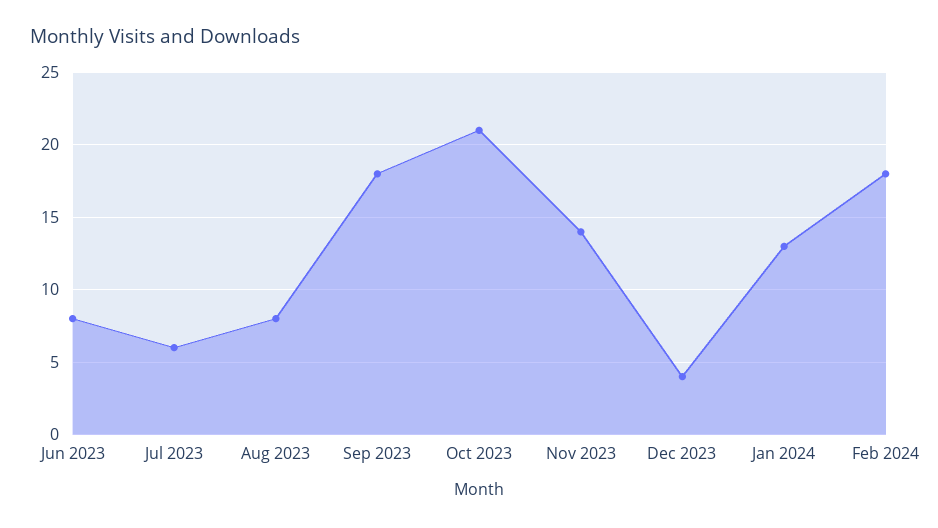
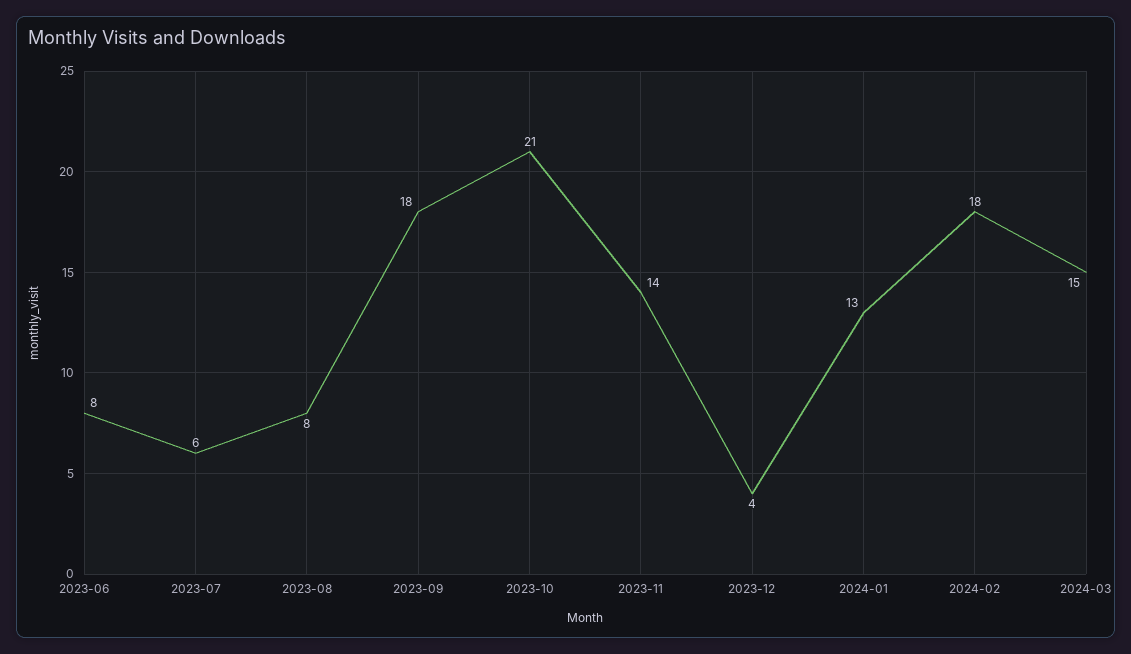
2024-03: none -> 15

